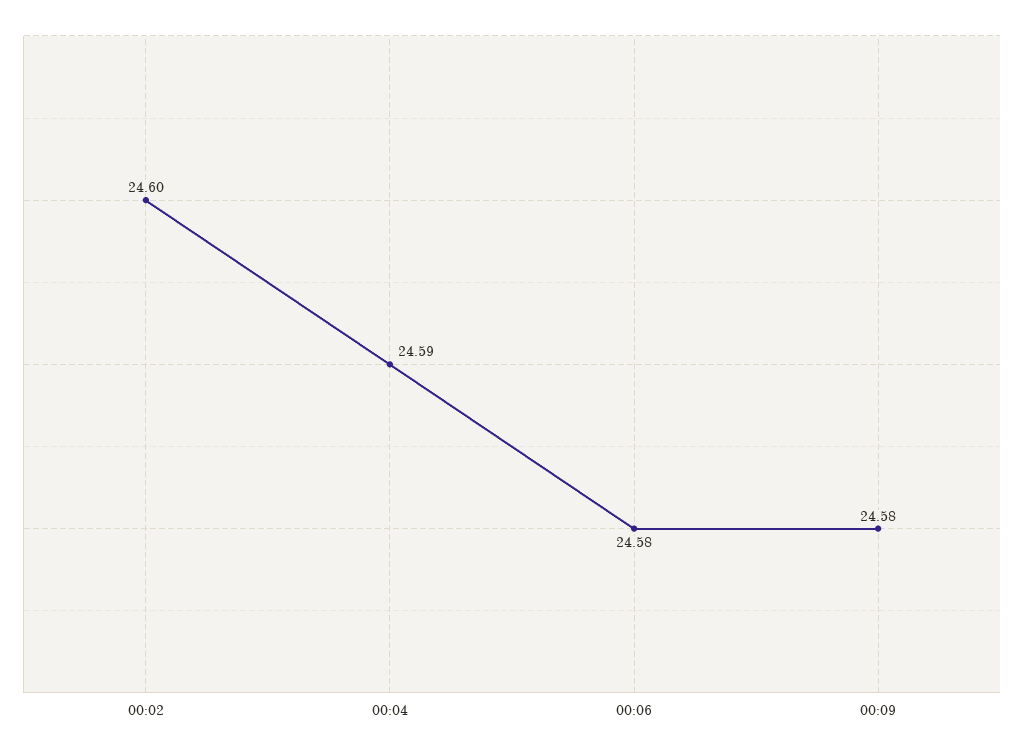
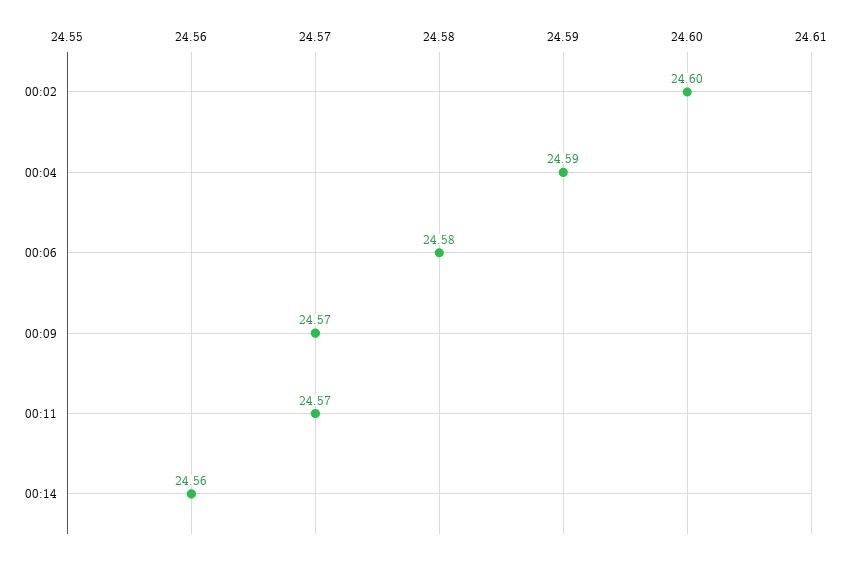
00:09: 24.58 -> 24.57
00:11: none -> 24.57
00:14: none -> 24.56

